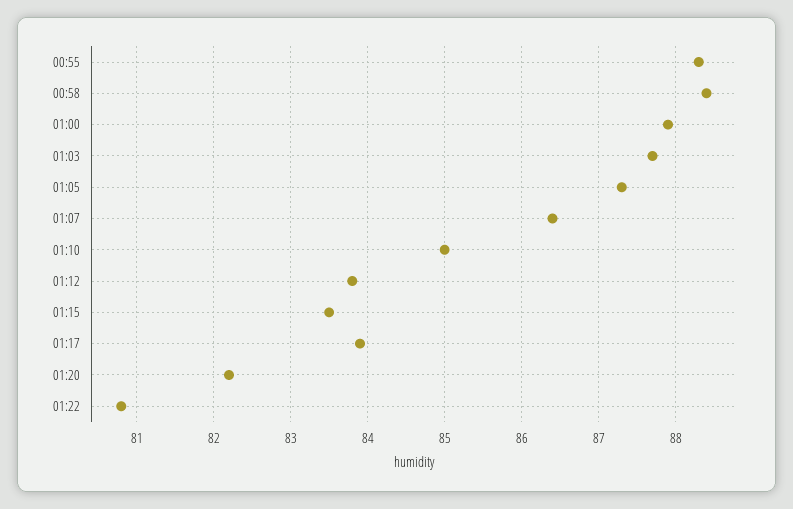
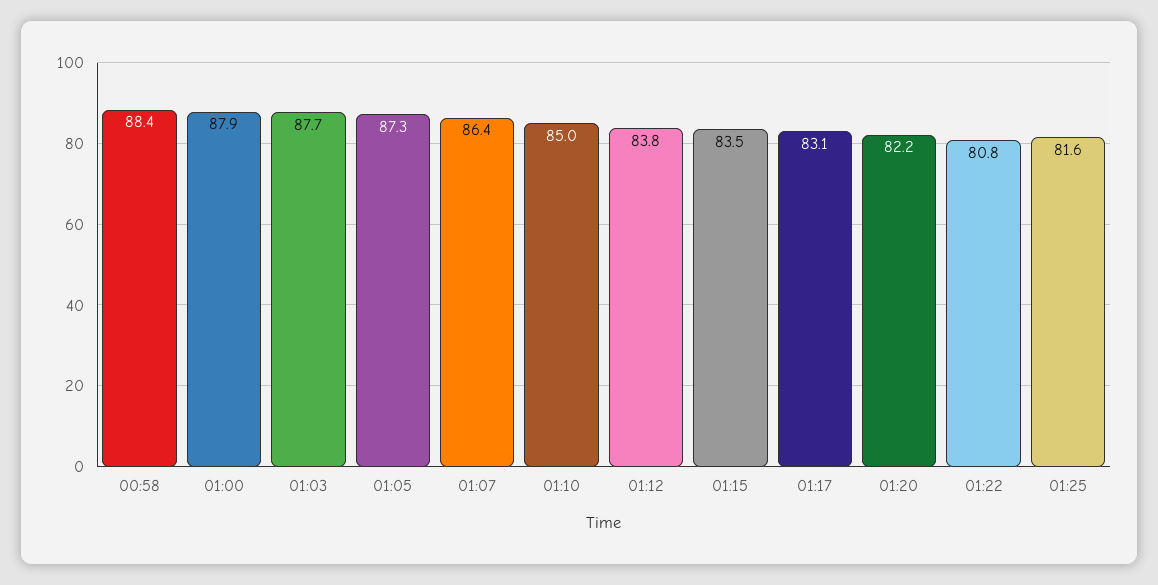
00:55: 88.3 -> none
01:17: 83.9 -> 83.1
01:25: none -> 81.6

